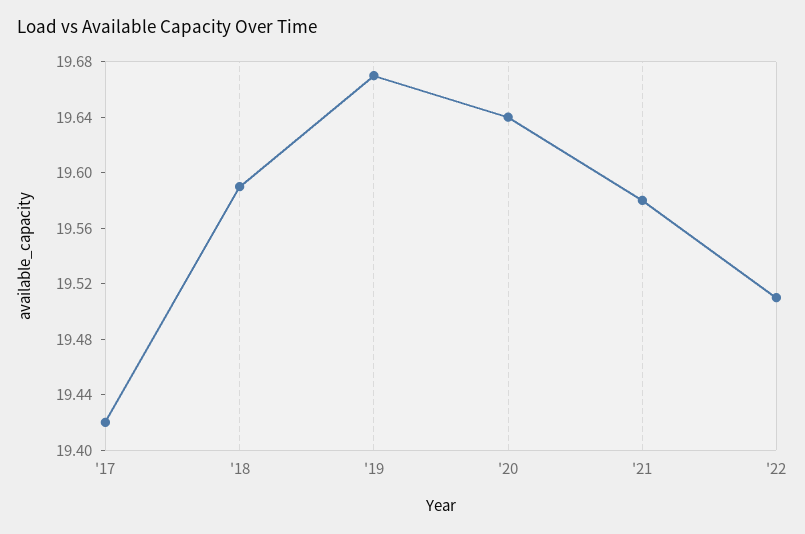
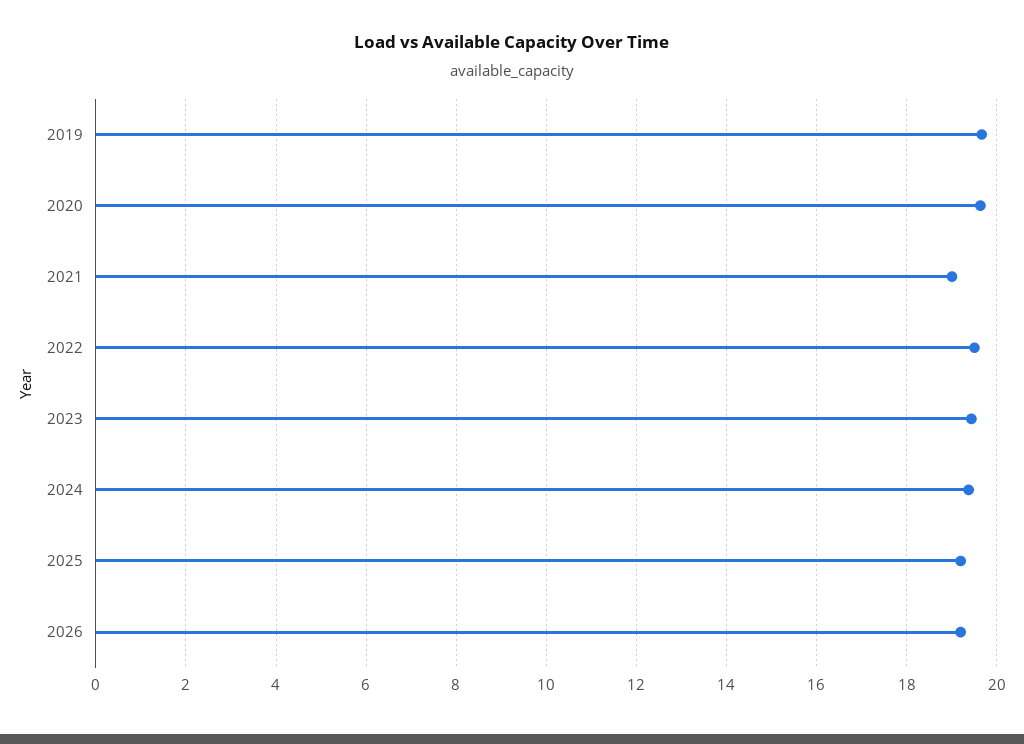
'17: 19.42 -> none
'18: 19.59 -> none
'21: 19.58 -> 19
2023: none -> 19.4
2024: none -> 19.4
2025: none -> 19.2
2026: none -> 19.2

